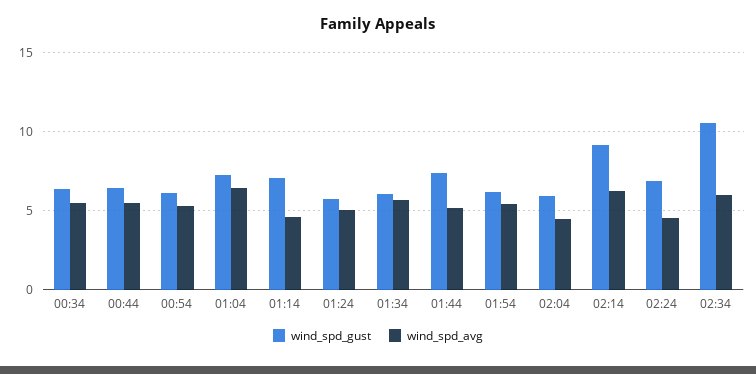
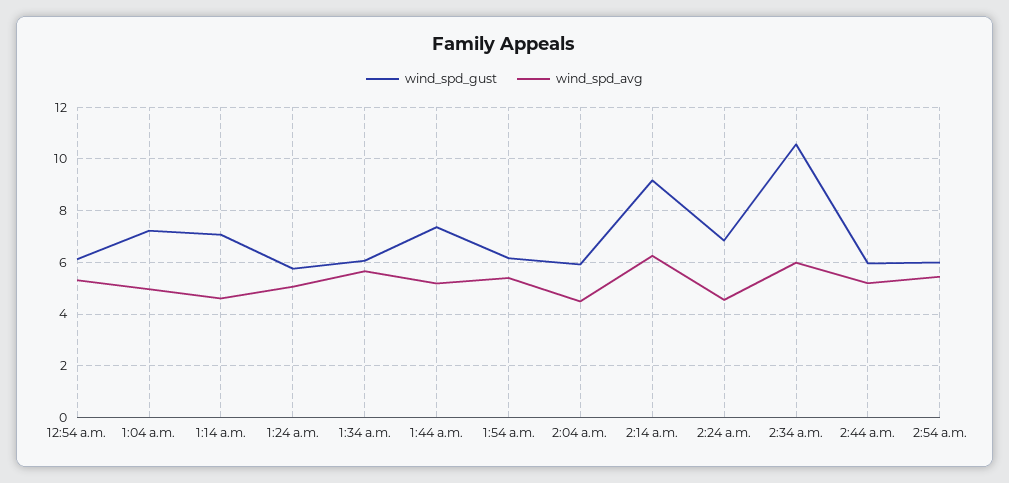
wind_spd_gust, 00:34: 6.5 -> none
wind_spd_avg, 00:34: 5.5 -> none
wind_spd_gust, 00:44: 6.5 -> none
wind_spd_avg, 00:44: 5.5 -> none
wind_spd_avg, 01:04: 6.5 -> 5
wind_spd_gust, 2:44 a.m.: none -> 6
wind_spd_avg, 2:44 a.m.: none -> 5.25
wind_spd_gust, 2:54 a.m.: none -> 6
wind_spd_avg, 2:54 a.m.: none -> 5.5

